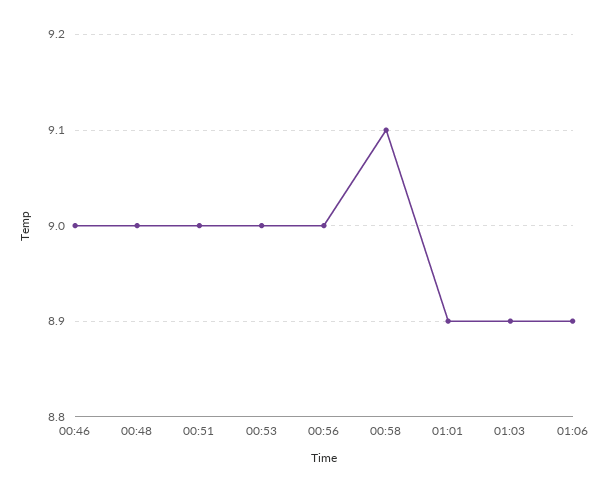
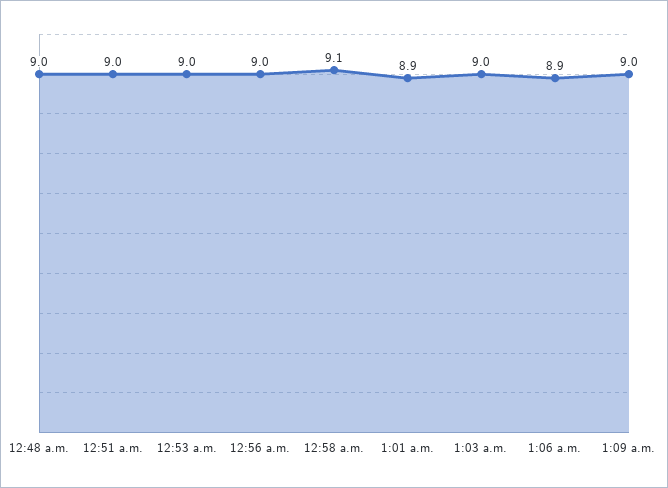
00:46: 9 -> none
01:03: 8.9 -> 9
1:09 a.m.: none -> 9

